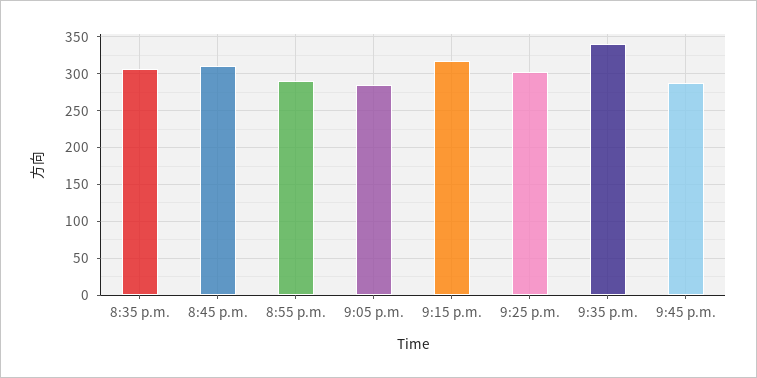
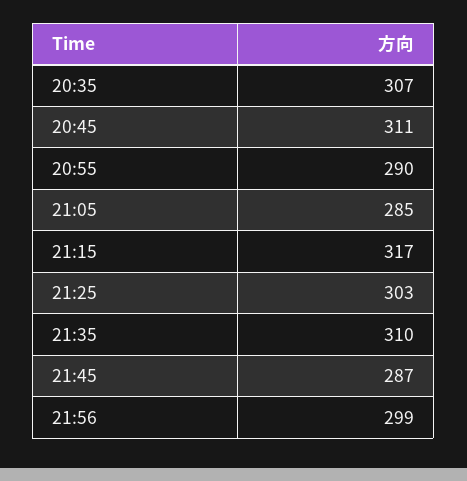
9:35 p.m.: 340 -> 310
21:56: none -> 299

